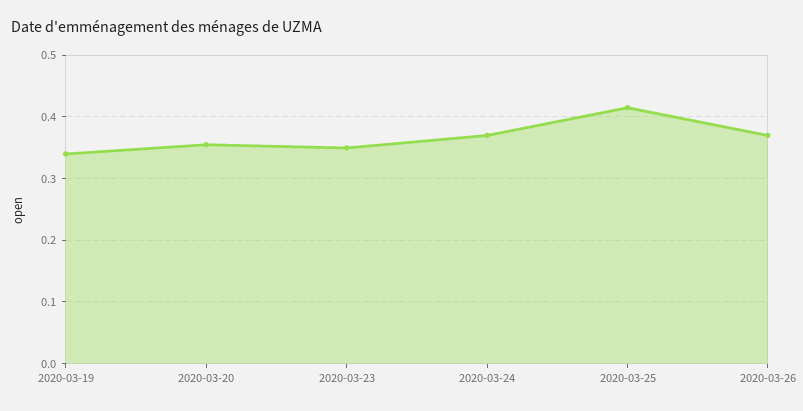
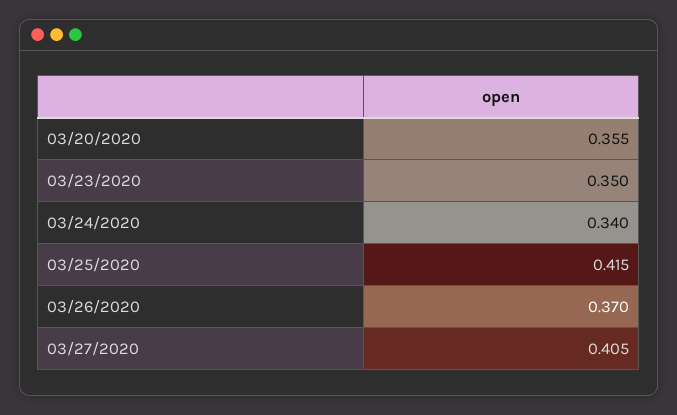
2020-03-19: 0.34 -> none
2020-03-24: 0.37 -> 0.34
03/27/2020: none -> 0.405

